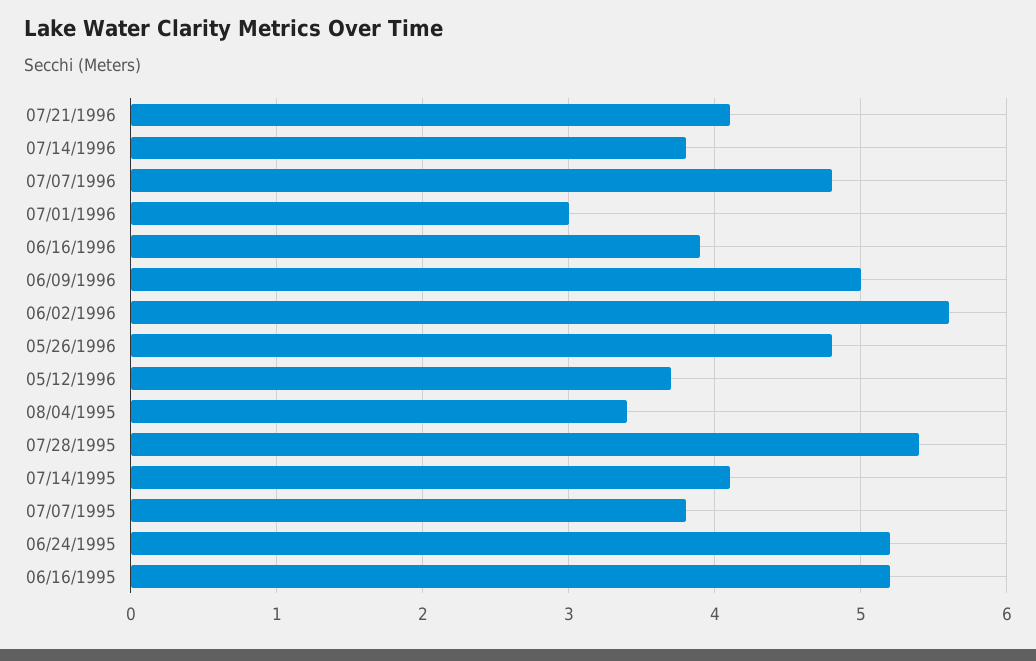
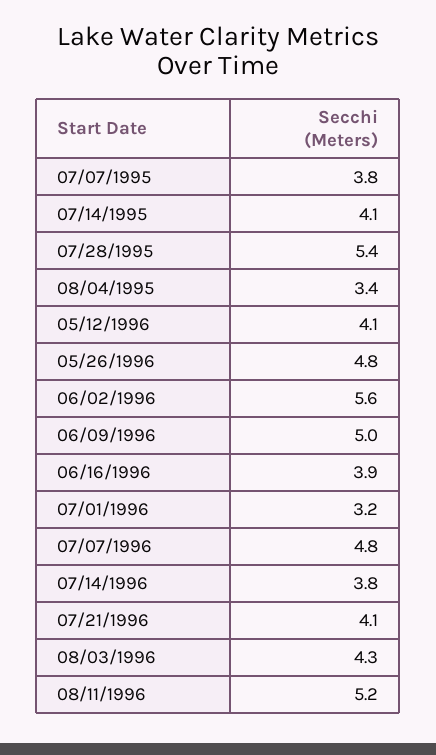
07/01/1996: 3 -> 3.2
05/12/1996: 3.7 -> 4.1
06/24/1995: 5.2 -> none
06/16/1995: 5.2 -> none
08/03/1996: none -> 4.3
08/11/1996: none -> 5.2

